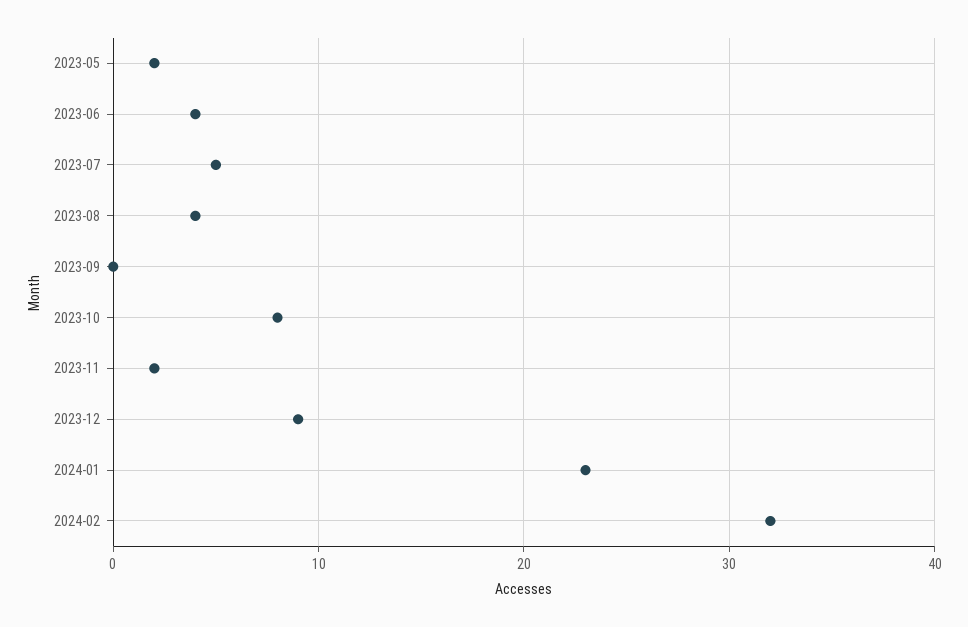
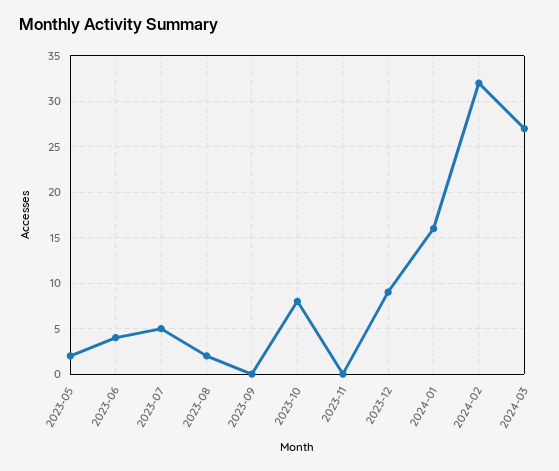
2023-08: 4 -> 2
2023-11: 2 -> 0
2024-01: 23 -> 16
2024-03: none -> 27

